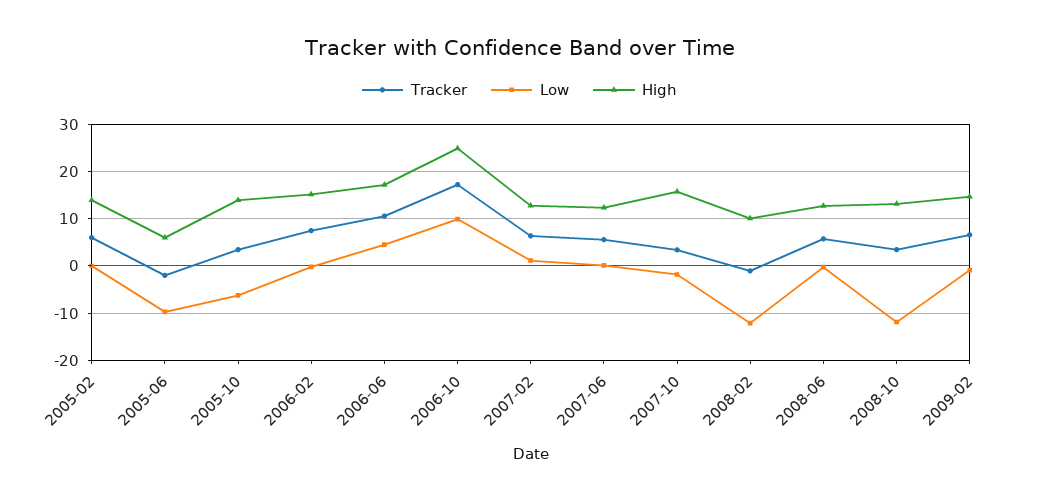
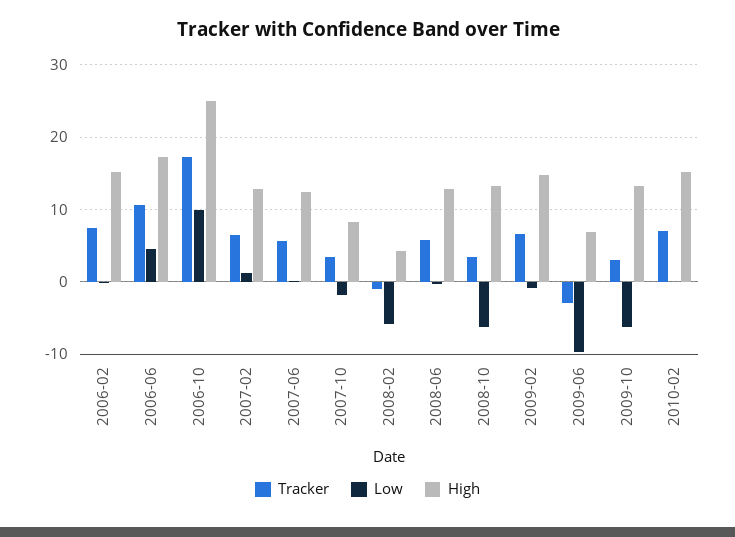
Tracker, 2005-02: 6 -> none
Low, 2005-02: 0 -> none
High, 2005-02: 14 -> none
Tracker, 2005-06: -2 -> none
Low, 2005-06: -10 -> none
High, 2005-06: 6 -> none
Tracker, 2005-10: 4 -> none
Low, 2005-10: -6 -> none
High, 2005-10: 14 -> none
High, 2007-10: 16 -> 8
Low, 2008-02: -12 -> -6
High, 2008-02: 10 -> 4
Low, 2008-10: -12 -> -6
Tracker, 2009-06: none -> -3
Low, 2009-06: none -> -10
High, 2009-06: none -> 7
Tracker, 2009-10: none -> 3
Low, 2009-10: none -> -6
High, 2009-10: none -> 13
Tracker, 2010-02: none -> 7
Low, 2010-02: none -> 0
High, 2010-02: none -> 15

